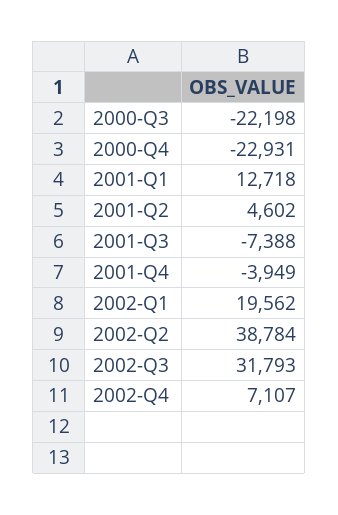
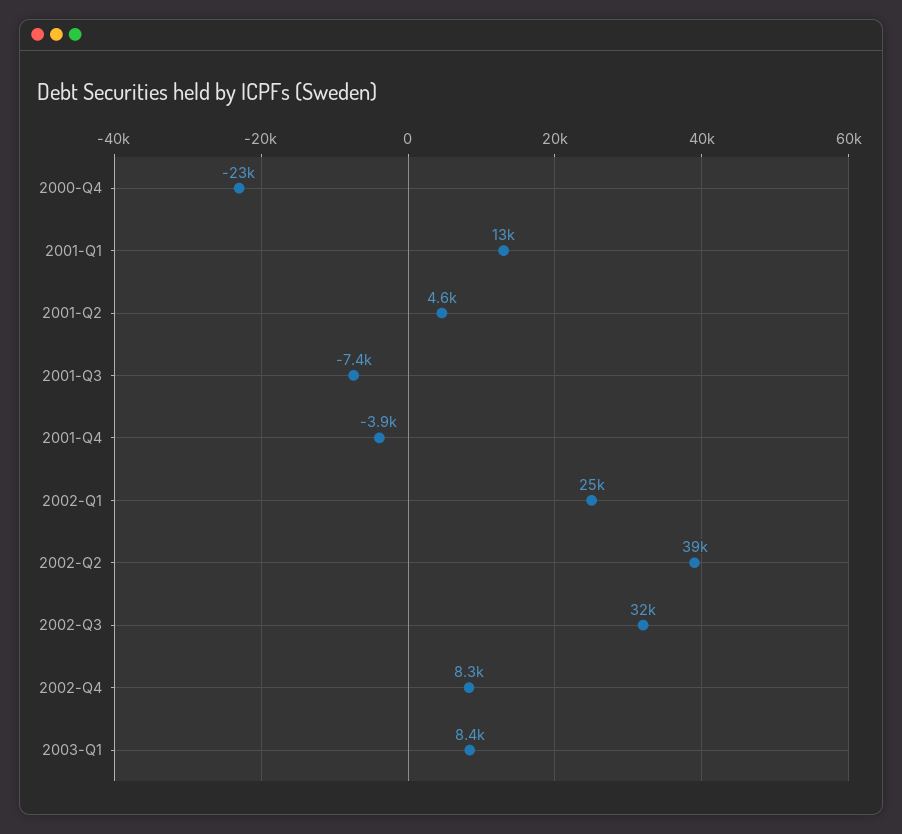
2000-Q3: -22198 -> none
2002-Q1: 19562 -> 25000
2002-Q4: 7107 -> 8300
2003-Q1: none -> 8400

